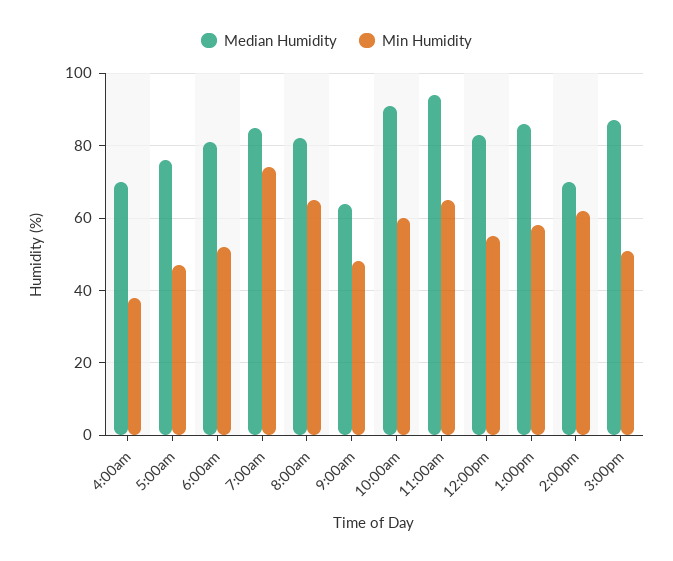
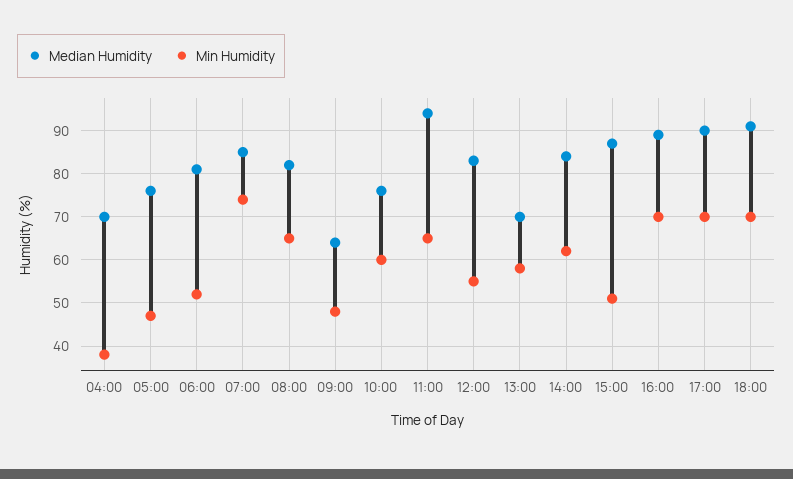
Median Humidity, 10:00am: 90 -> 75
Median Humidity, 1:00pm: 85 -> 70
Median Humidity, 2:00pm: 70 -> 85
Median Humidity, 16:00: none -> 90
Min Humidity, 16:00: none -> 70
Median Humidity, 17:00: none -> 90
Min Humidity, 17:00: none -> 70
Median Humidity, 18:00: none -> 90
Min Humidity, 18:00: none -> 70

